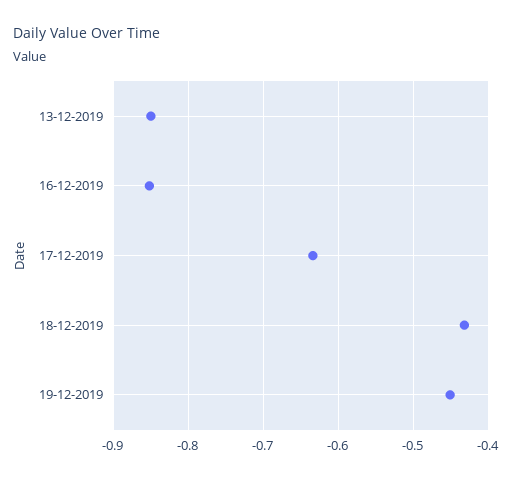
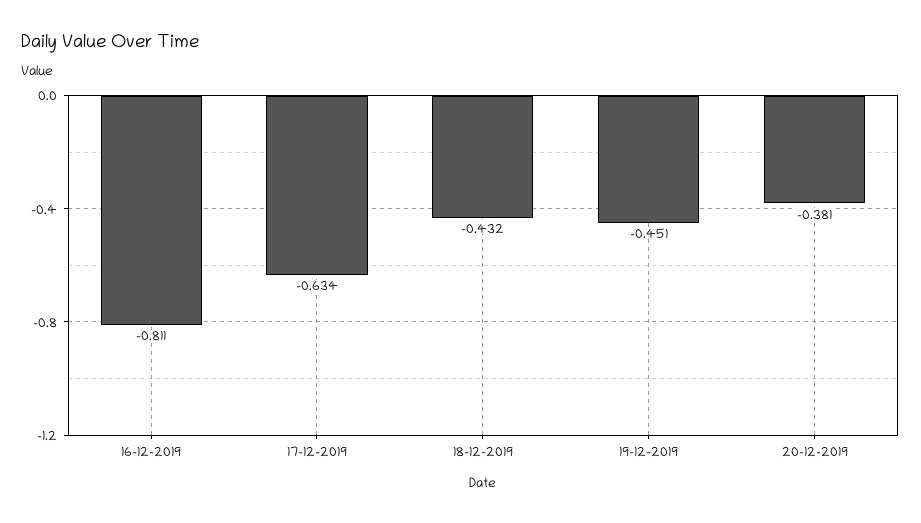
13-12-2019: -0.85 -> none
16-12-2019: -0.85 -> -0.811
20-12-2019: none -> -0.381

